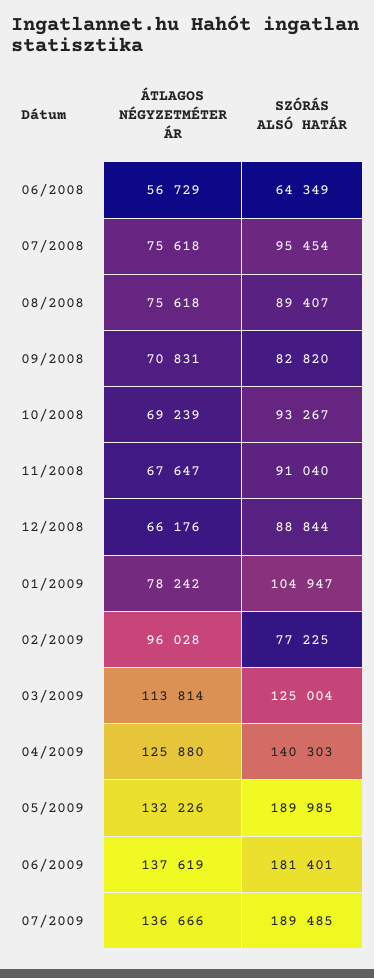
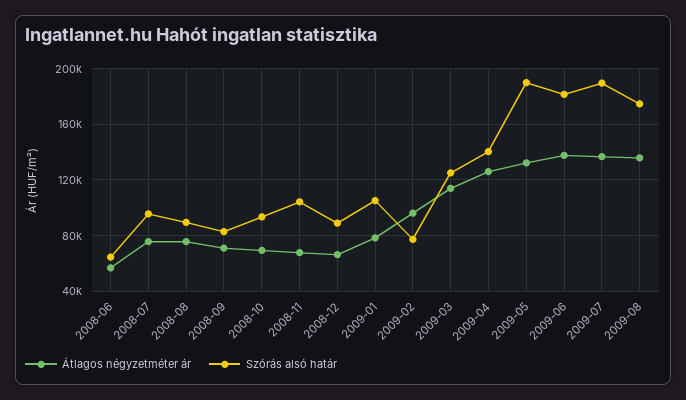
SZÓRÁS ALSÓ HATÁR, 11/2008: 91040 -> 105000
ÁTLAGOS NÉGYZETMÉTER ÁR, 2009-08: none -> 135000
SZÓRÁS ALSÓ HATÁR, 2009-08: none -> 175000

